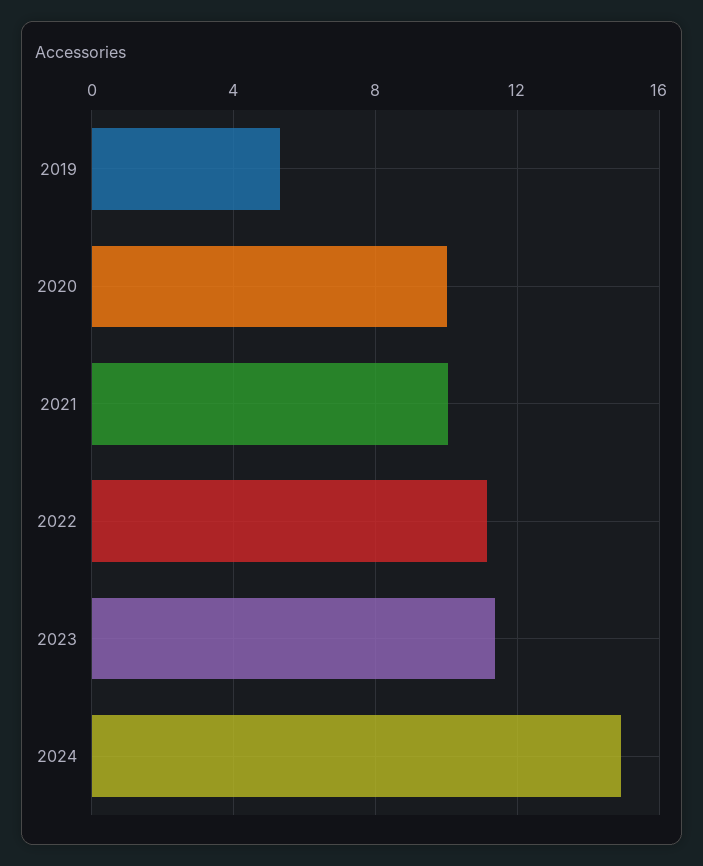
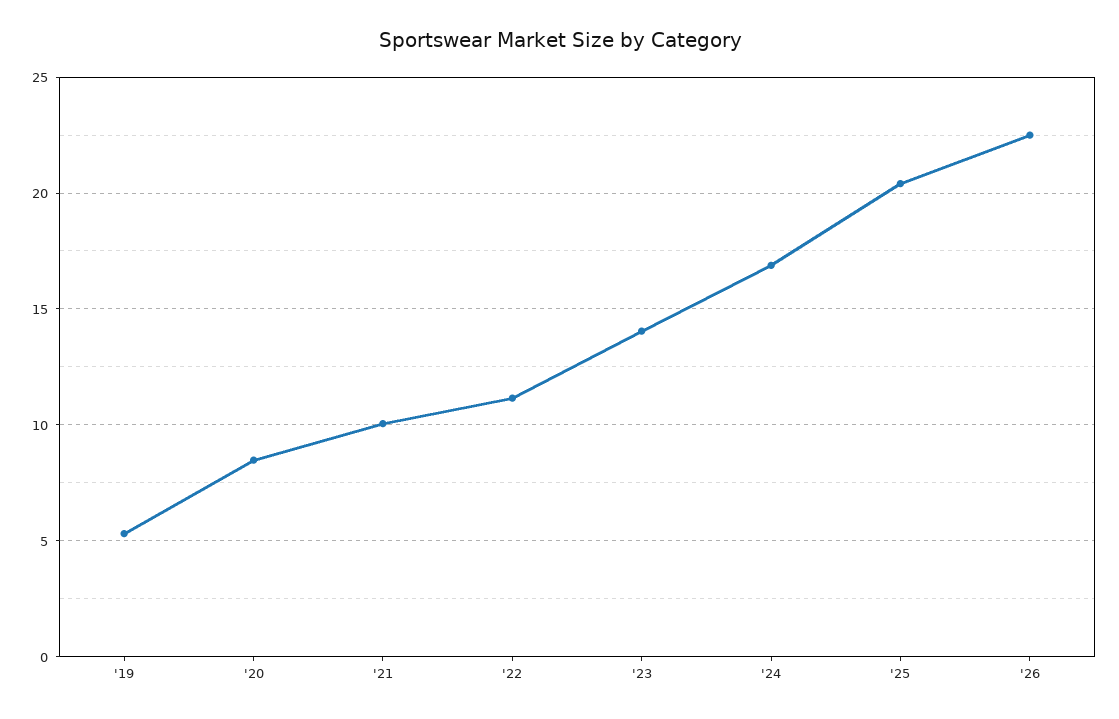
2020: 10 -> 8.5
2023: 11.5 -> 14
2024: 15 -> 17
'25: none -> 20.5
'26: none -> 22.5

